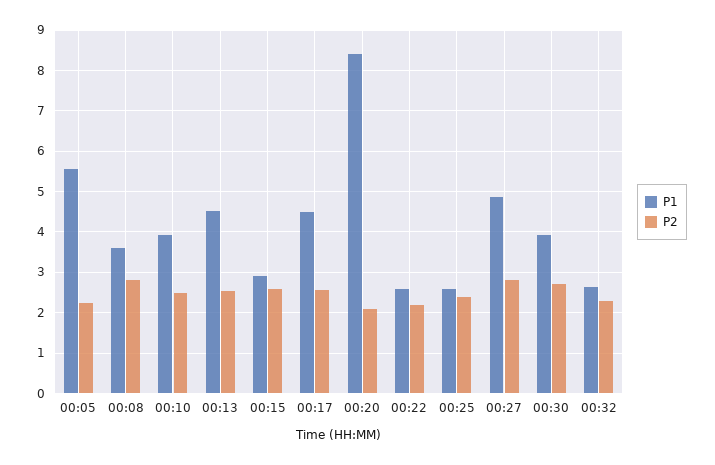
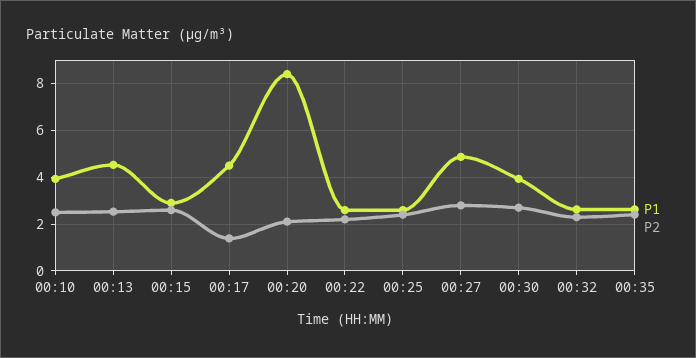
P1, 00:05: 5.6 -> none
P2, 00:05: 2.2 -> none
P1, 00:08: 3.6 -> none
P2, 00:08: 2.8 -> none
P2, 00:17: 2.6 -> 1.5
P1, 00:35: none -> 2.5
P2, 00:35: none -> 2.5

